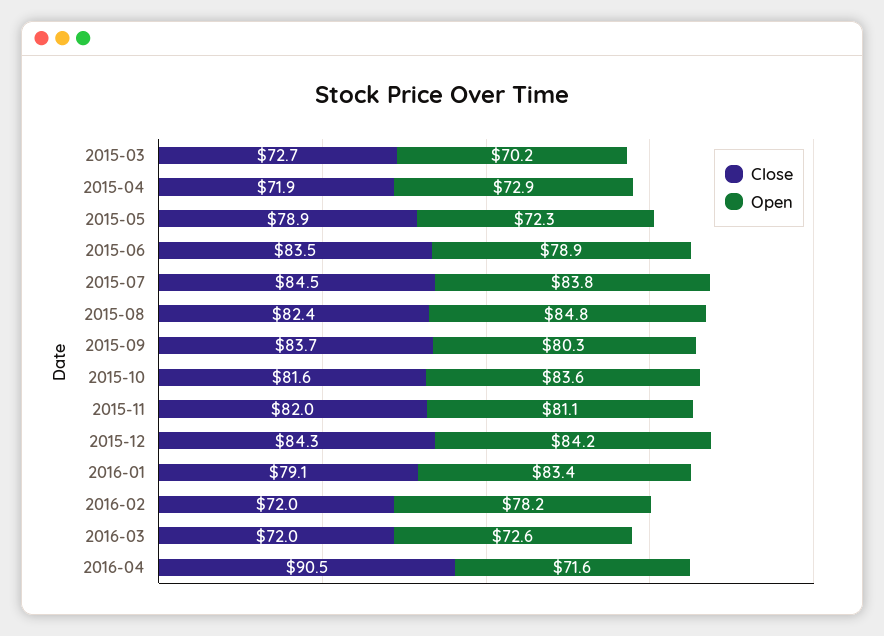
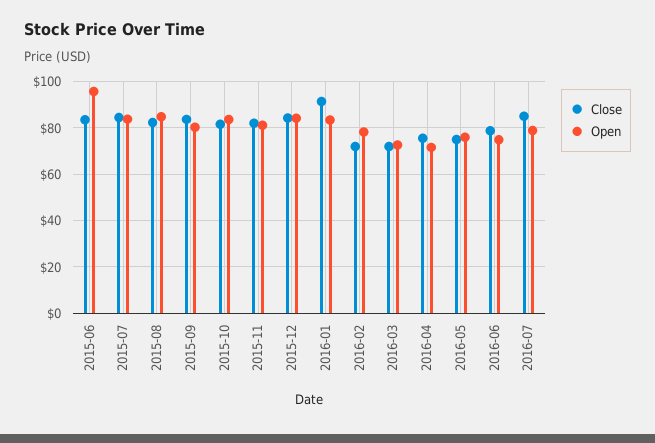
Close, 2015-03: 72.7 -> none
Open, 2015-03: 70.2 -> none
Close, 2015-04: 71.9 -> none
Open, 2015-04: 72.9 -> none
Close, 2015-05: 78.9 -> none
Open, 2015-05: 72.3 -> none
Open, 2015-06: 78.9 -> 95
Close, 2016-01: 79.1 -> 90
Close, 2016-04: 90.5 -> 75
Close, 2016-05: none -> 75
Open, 2016-05: none -> 75
Close, 2016-06: none -> 80
Open, 2016-06: none -> 75
Close, 2016-07: none -> 85
Open, 2016-07: none -> 80

